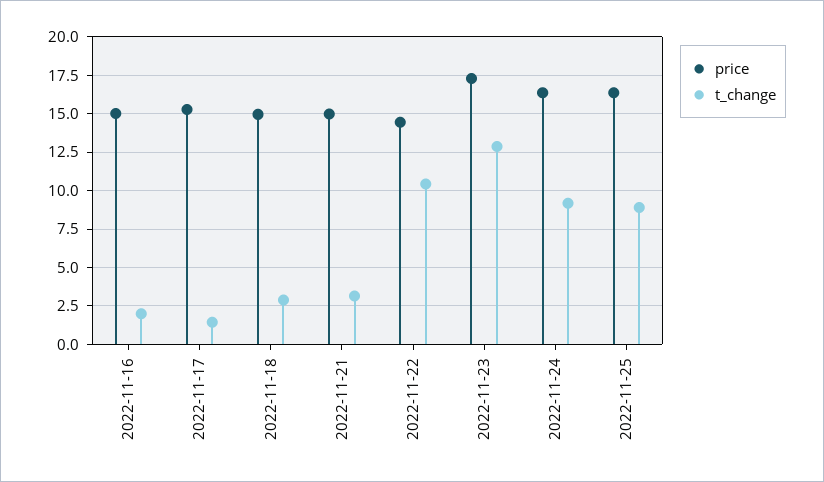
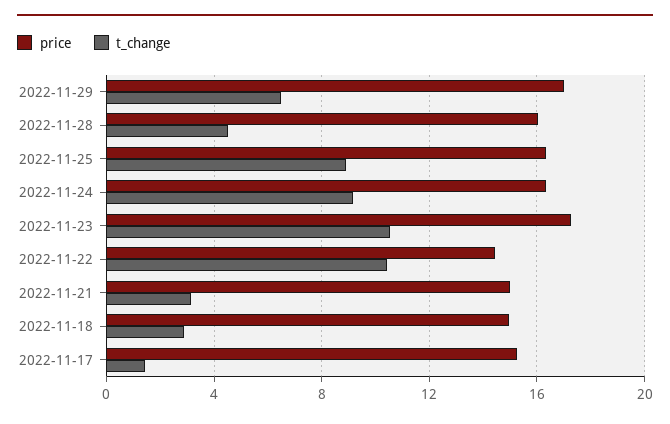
price, 2022-11-16: 15 -> none
t_change, 2022-11-16: 2 -> none
t_change, 2022-11-23: 13 -> 10.5
price, 2022-11-29: none -> 17
t_change, 2022-11-29: none -> 6.5
price, 2022-11-28: none -> 16
t_change, 2022-11-28: none -> 4.5

